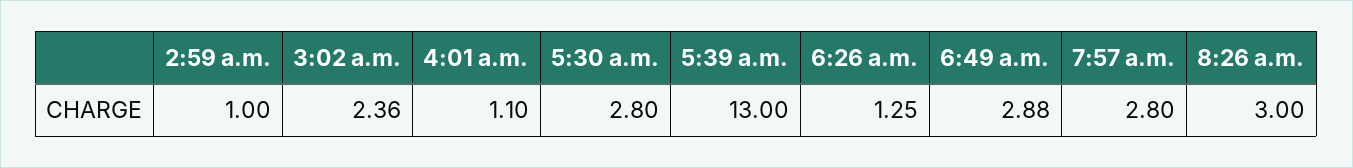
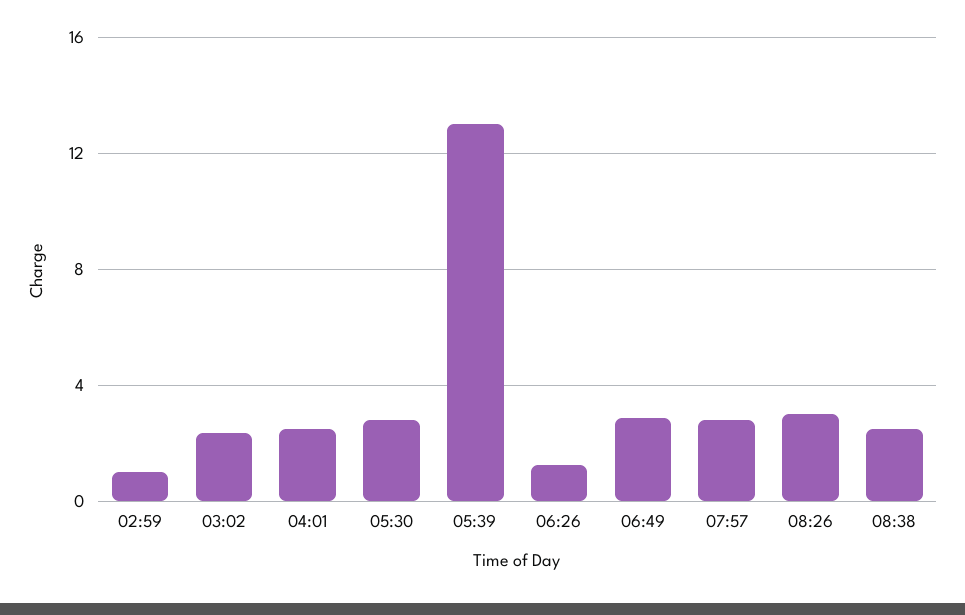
4:01 a.m.: 1.1 -> 2.5
08:38: none -> 2.5

